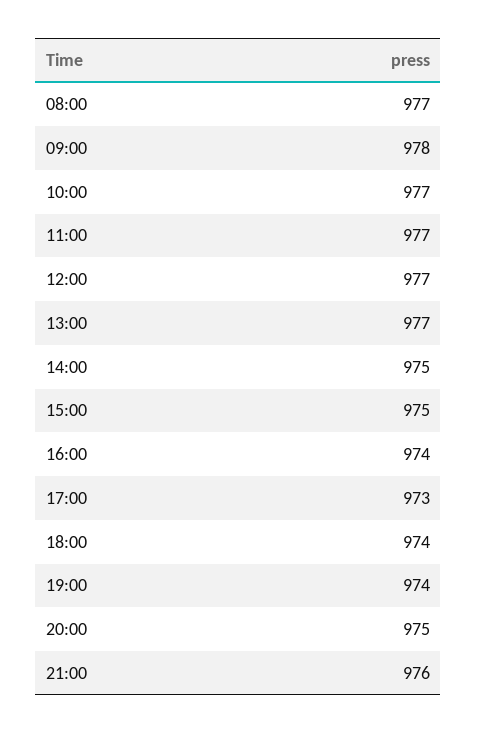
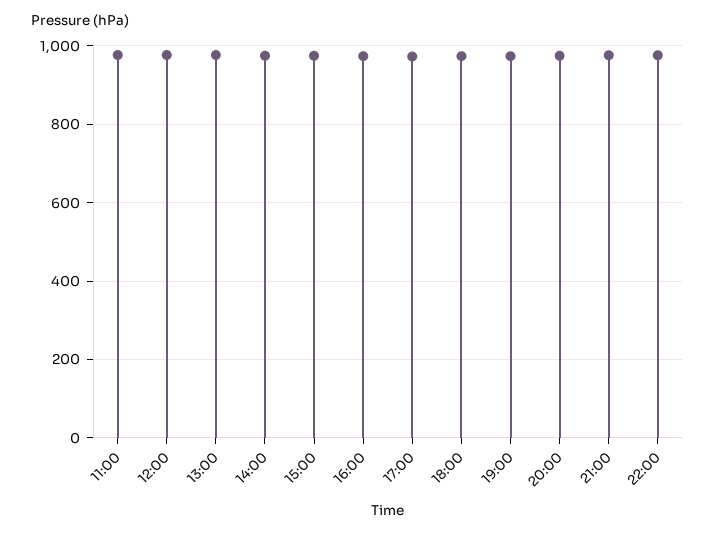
08:00: 977 -> none
09:00: 978 -> none
10:00: 977 -> none
22:00: none -> 980

